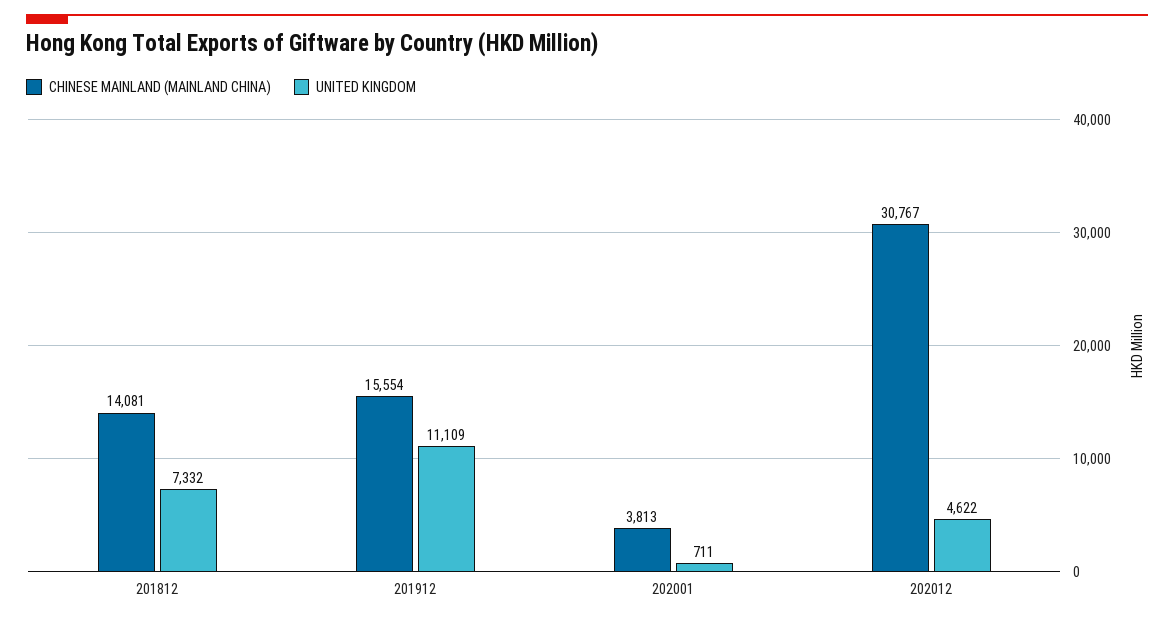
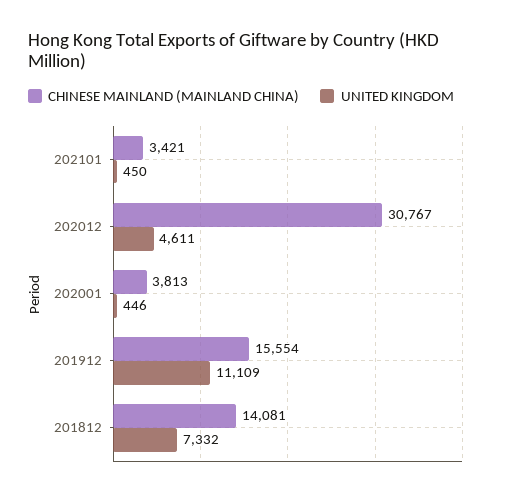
UNITED KINGDOM, 202001: 711 -> 446
UNITED KINGDOM, 202012: 4622 -> 4611
CHINESE MAINLAND (MAINLAND CHINA), 202101: none -> 3421
UNITED KINGDOM, 202101: none -> 450

